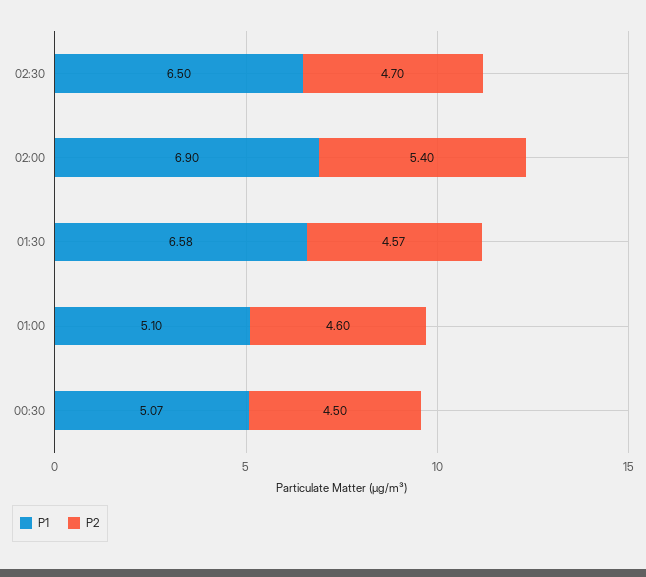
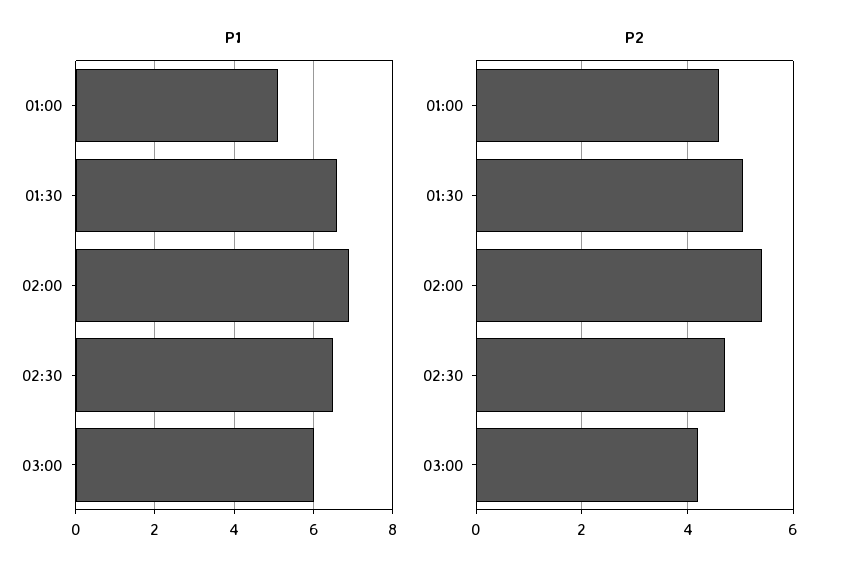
P2, 01:30: 4.57 -> 5
P1, 00:30: 5.07 -> none
P2, 00:30: 4.5 -> none
P1, 03:00: none -> 6
P2, 03:00: none -> 4.2

